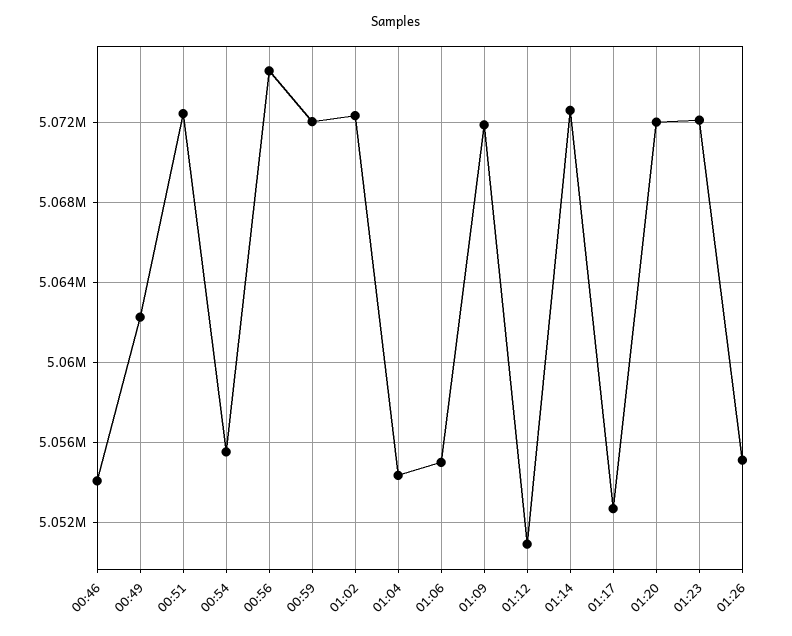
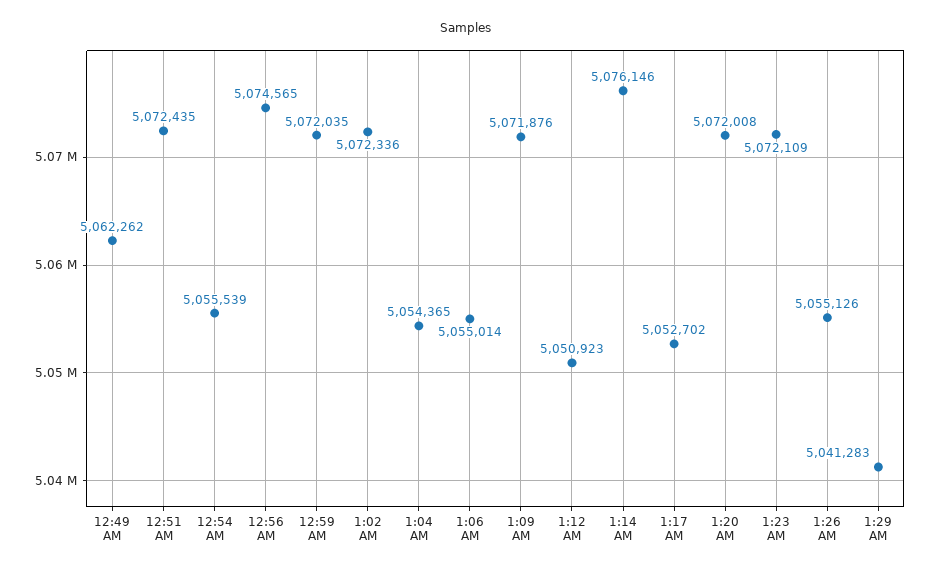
00:46: 5054000 -> none
01:14: 5072500 -> 5076146
1:29 AM: none -> 5041283

